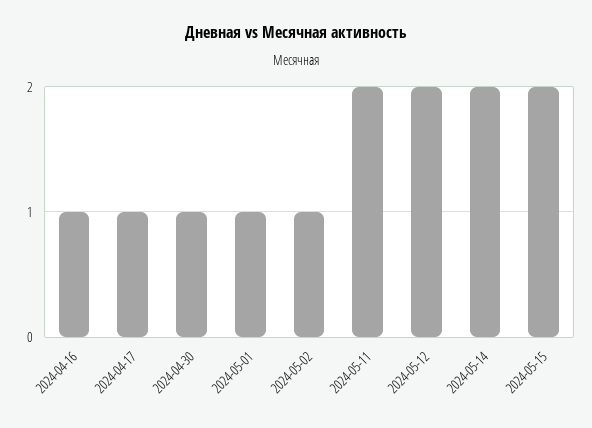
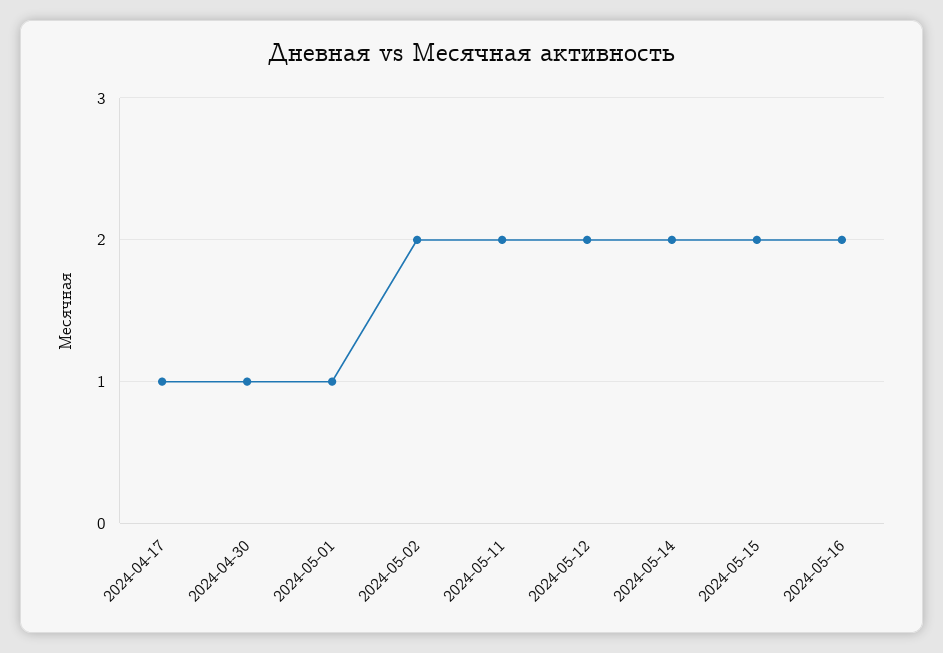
2024-04-16: 1 -> none
2024-05-02: 1 -> 2
2024-05-16: none -> 2

